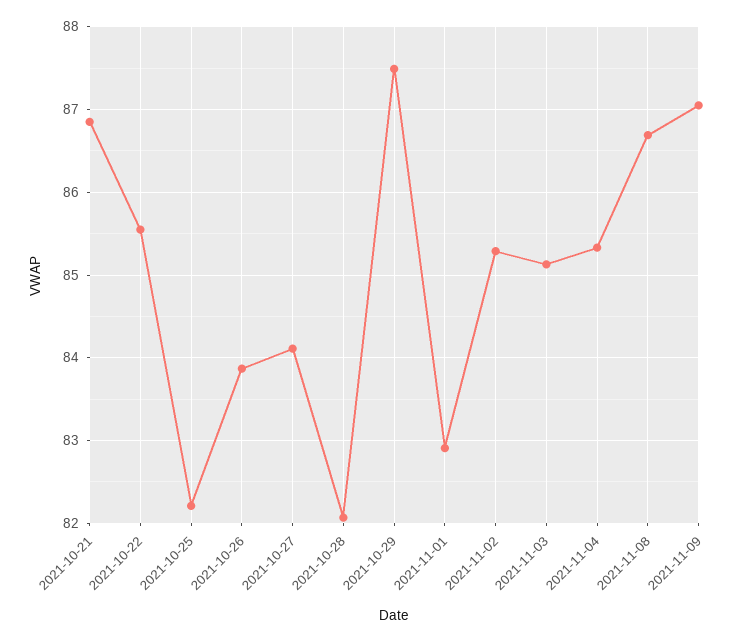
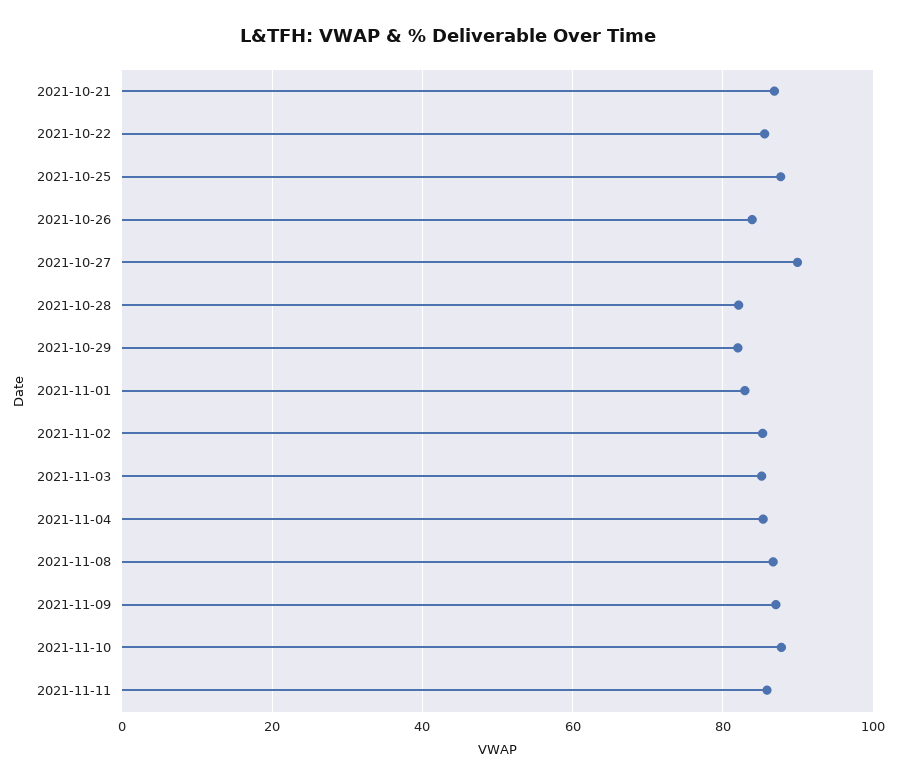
2021-10-25: 82.2 -> 88
2021-10-27: 84.1 -> 90
2021-10-29: 87.5 -> 82
2021-11-10: none -> 88
2021-11-11: none -> 86

